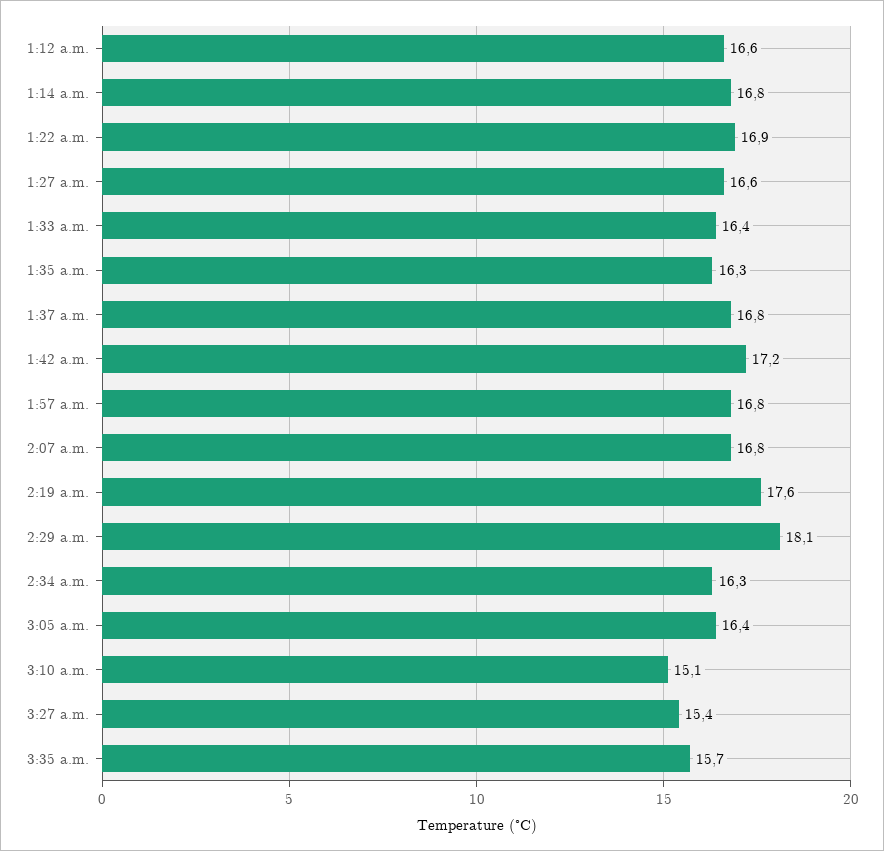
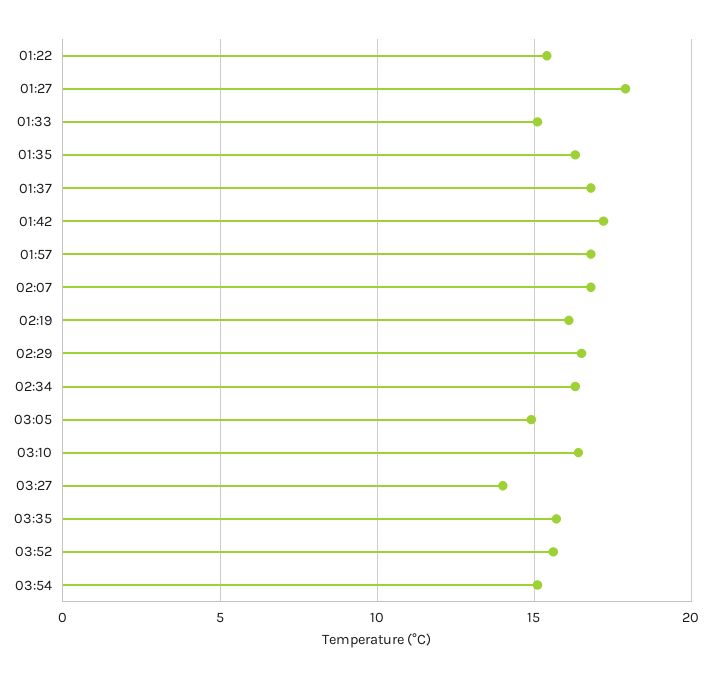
1:12 a.m.: 16.6 -> none
1:14 a.m.: 16.8 -> none
1:22 a.m.: 16.9 -> 15.5
1:27 a.m.: 16.6 -> 18
1:33 a.m.: 16.4 -> 15
2:19 a.m.: 17.6 -> 16
2:29 a.m.: 18.1 -> 16.5
3:05 a.m.: 16.4 -> 15
3:10 a.m.: 15.1 -> 16.5
3:27 a.m.: 15.4 -> 14
03:52: none -> 15.5
03:54: none -> 15

